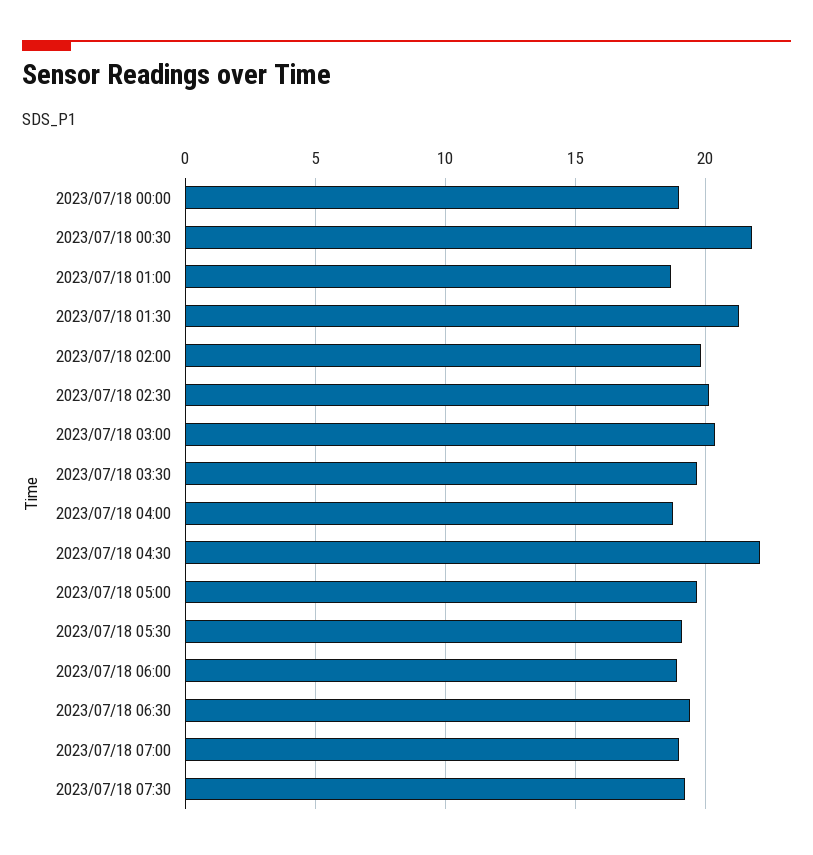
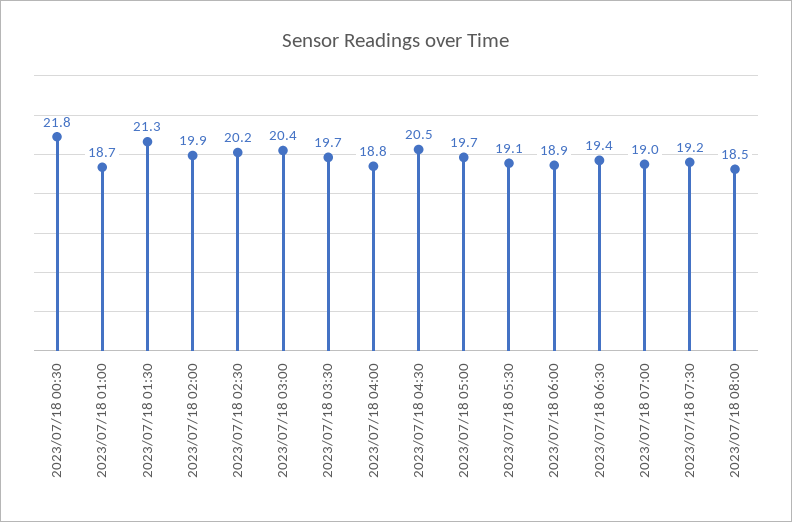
2023/07/18 00:00: 19 -> none
2023/07/18 04:30: 22 -> 20.5
2023/07/18 08:00: none -> 18.5

